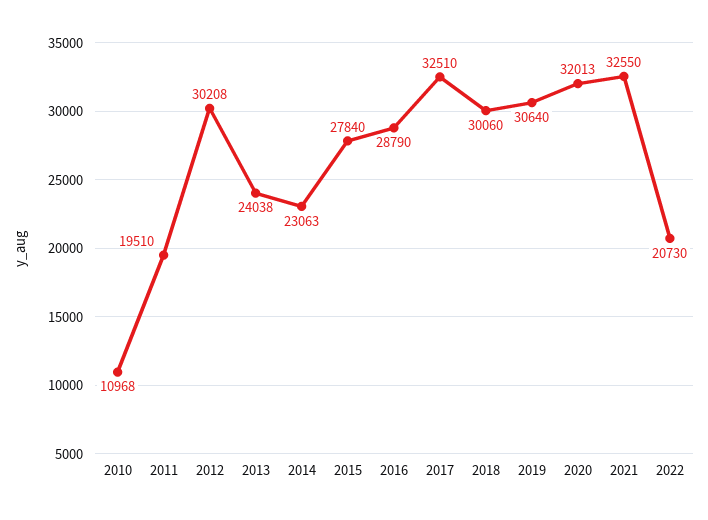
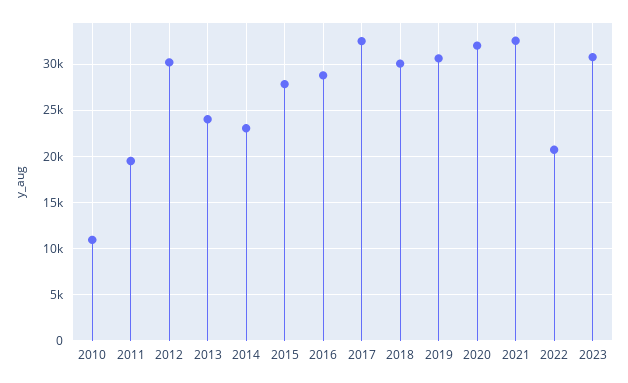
2023: none -> 31000

